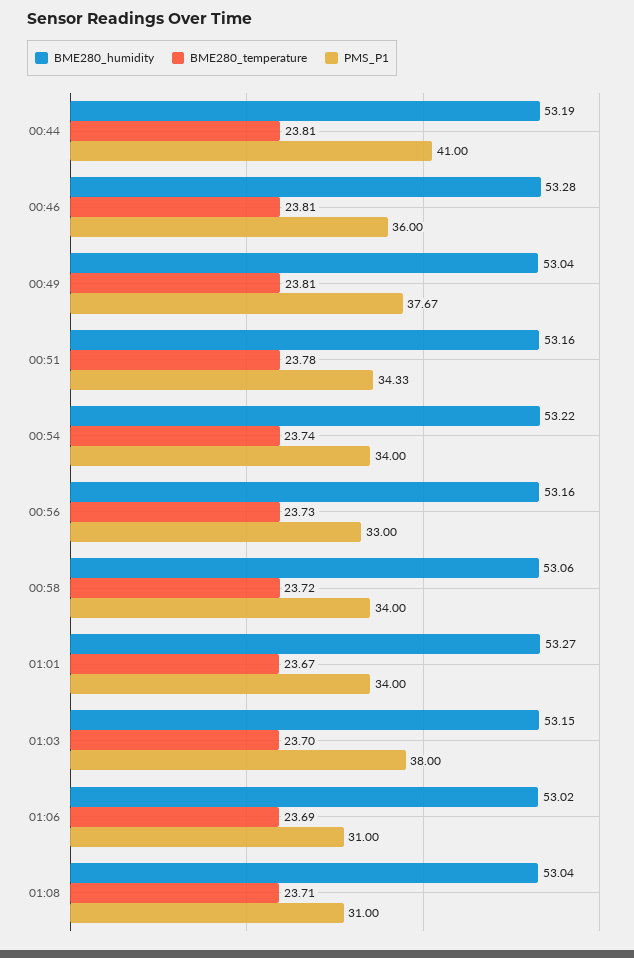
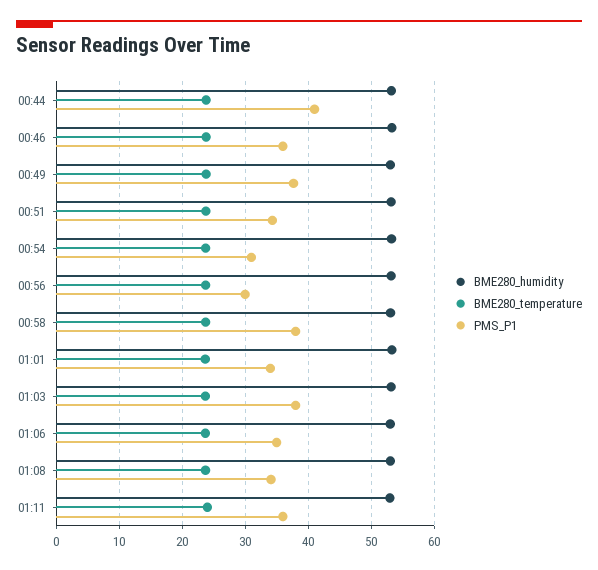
PMS_P1, 00:54: 34 -> 31
PMS_P1, 00:56: 33 -> 30
PMS_P1, 00:58: 34 -> 38
PMS_P1, 01:06: 31 -> 35
PMS_P1, 01:08: 31 -> 34
BME280_humidity, 01:11: none -> 53
BME280_temperature, 01:11: none -> 24
PMS_P1, 01:11: none -> 36

